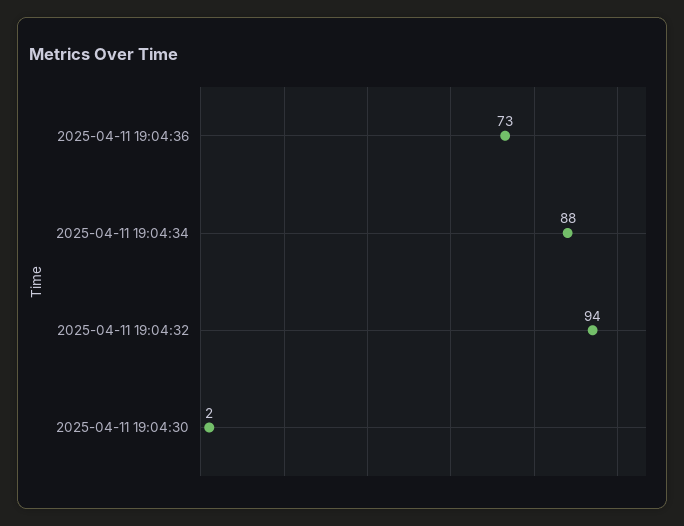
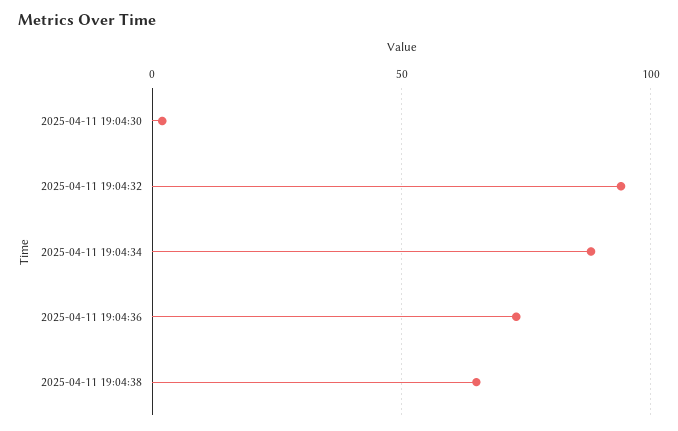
2025-04-11 19:04:38: none -> 65

